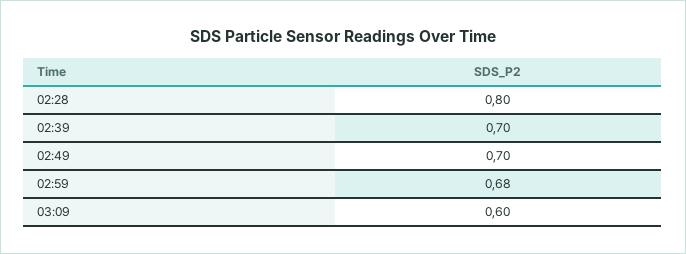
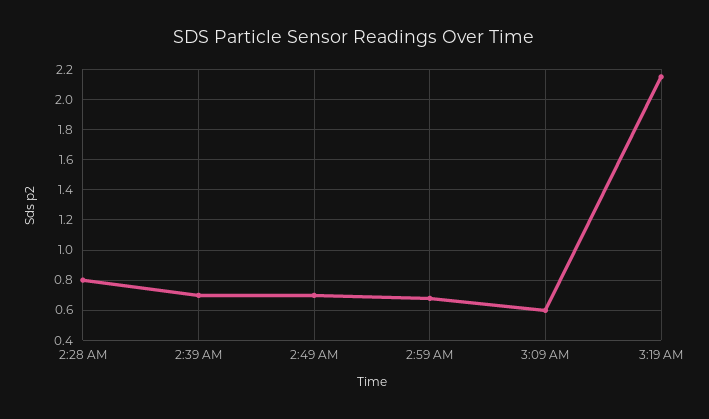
3:19 AM: none -> 2.15

